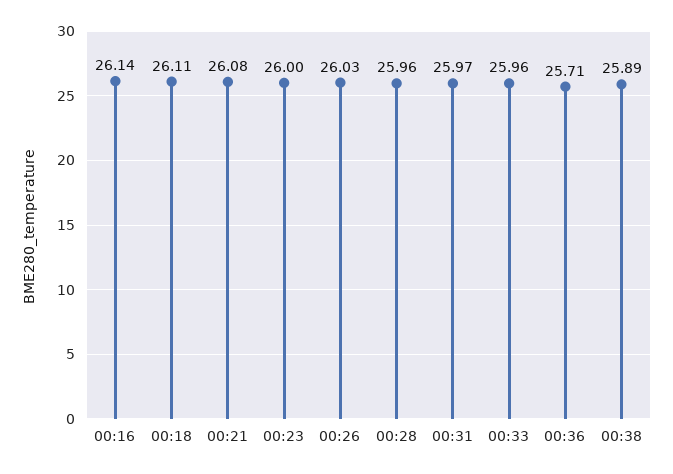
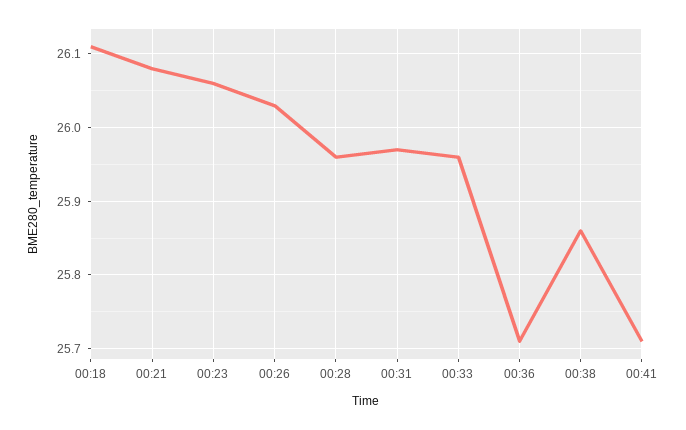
00:16: 26.14 -> none
00:23: 26 -> 26.06
00:38: 25.89 -> 25.86
00:41: none -> 25.71

